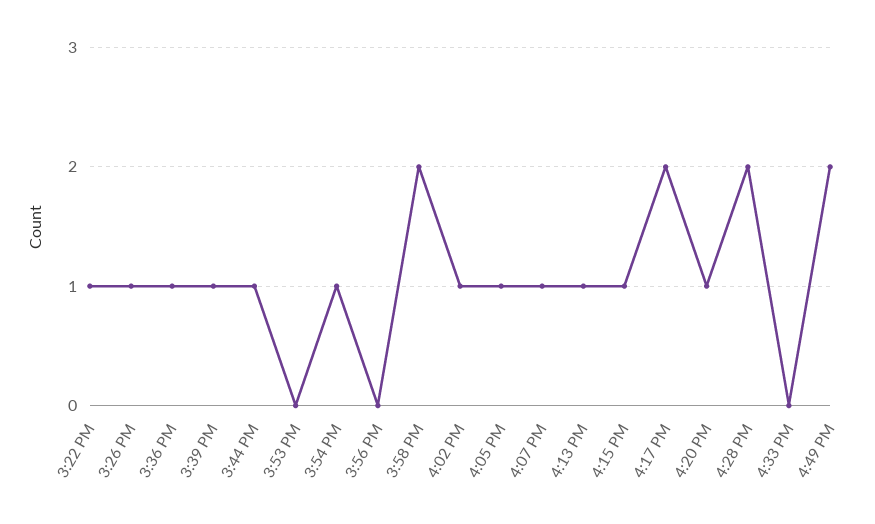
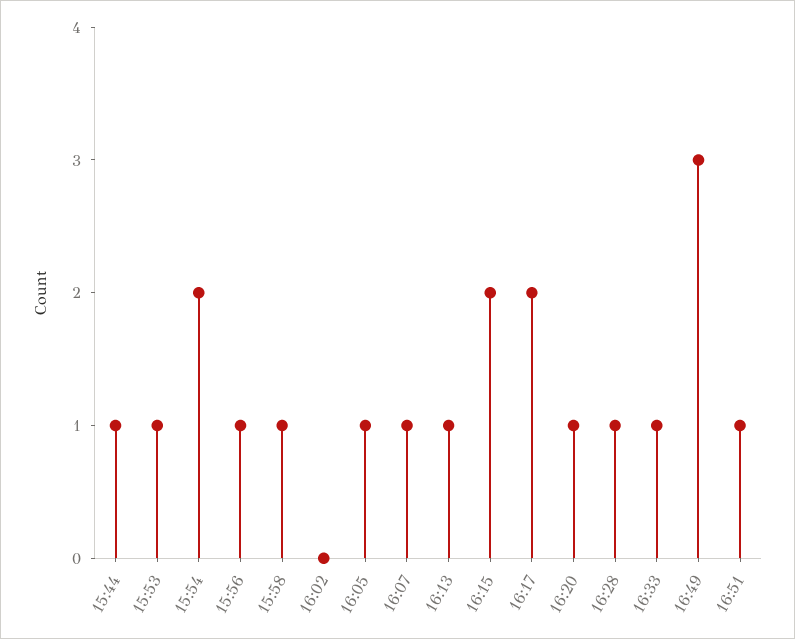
3:22 PM: 1 -> none
3:26 PM: 1 -> none
3:36 PM: 1 -> none
3:39 PM: 1 -> none
3:53 PM: 0 -> 1
3:54 PM: 1 -> 2
3:56 PM: 0 -> 1
3:58 PM: 2 -> 1
4:02 PM: 1 -> 0
4:15 PM: 1 -> 2
4:28 PM: 2 -> 1
4:33 PM: 0 -> 1
4:49 PM: 2 -> 3
16:51: none -> 1

